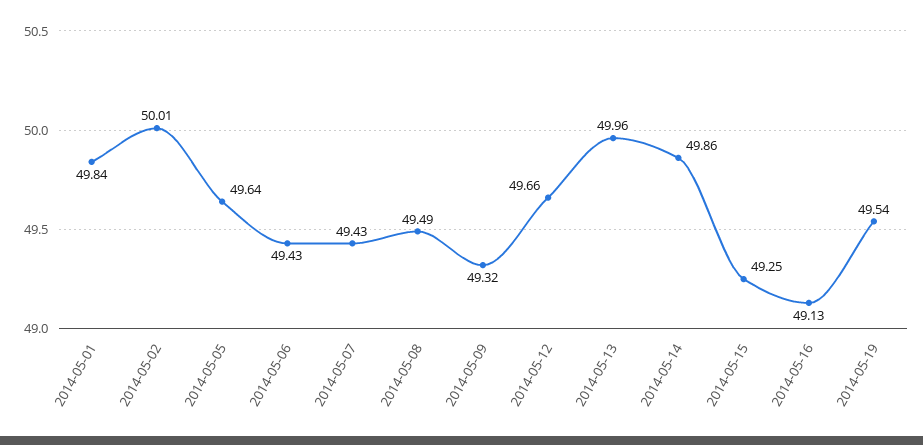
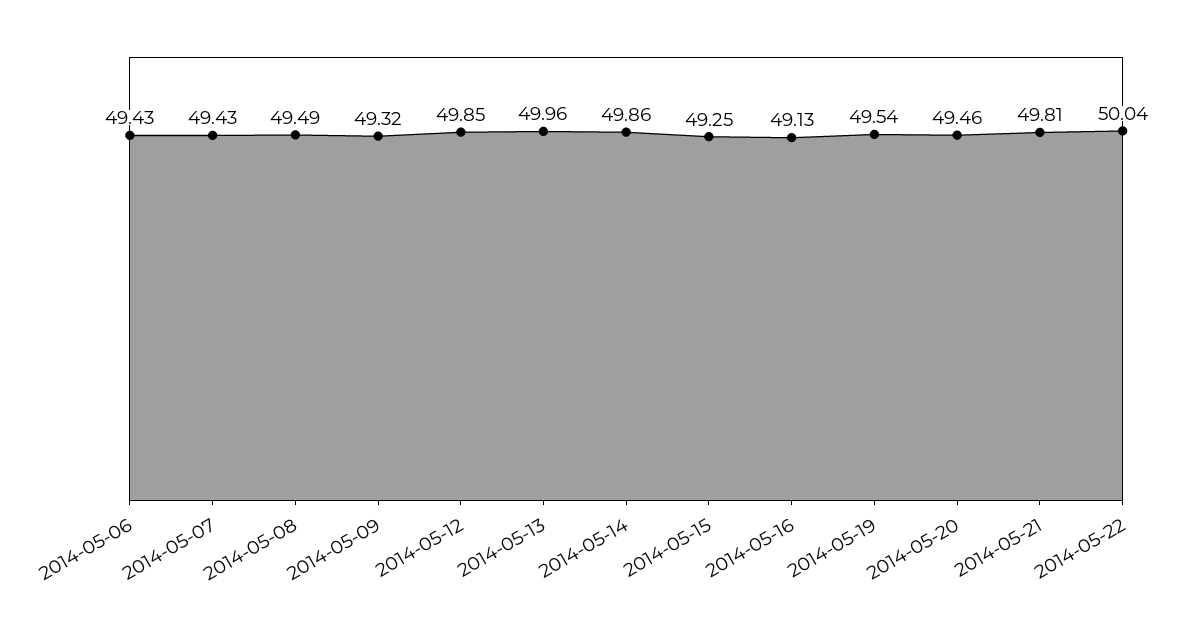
2014-05-01: 49.84 -> none
2014-05-02: 50.01 -> none
2014-05-05: 49.64 -> none
2014-05-12: 49.66 -> 49.85
2014-05-20: none -> 49.46
2014-05-21: none -> 49.81
2014-05-22: none -> 50.04

